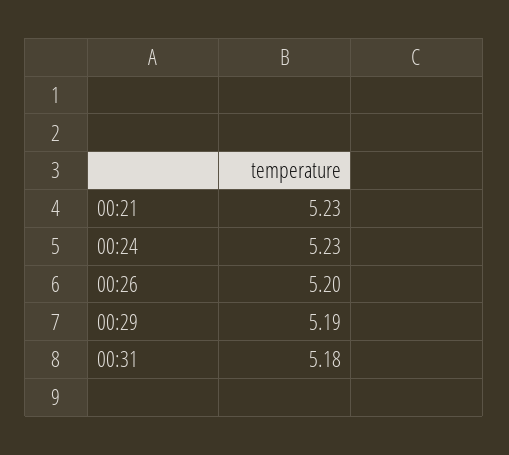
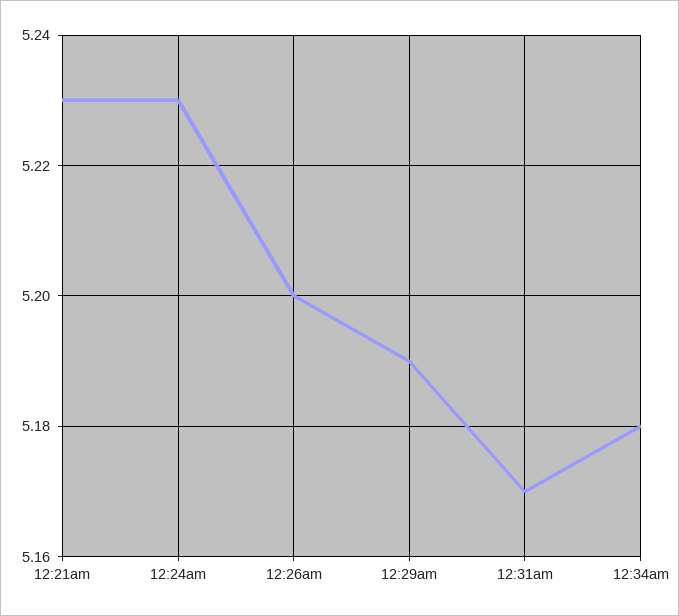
00:31: 5.18 -> 5.17
12:34am: none -> 5.18

